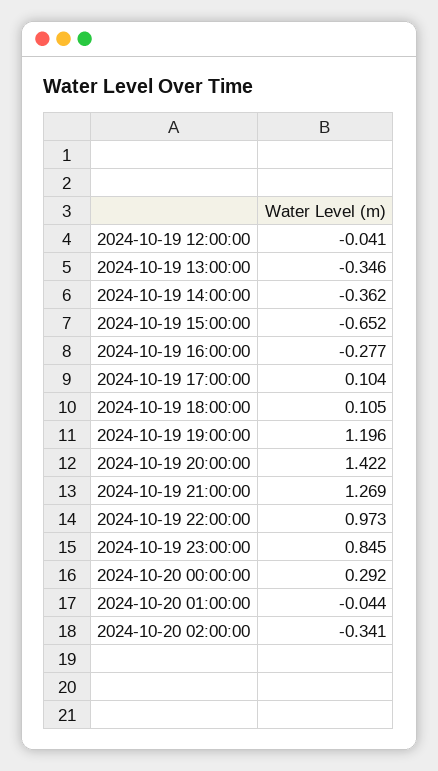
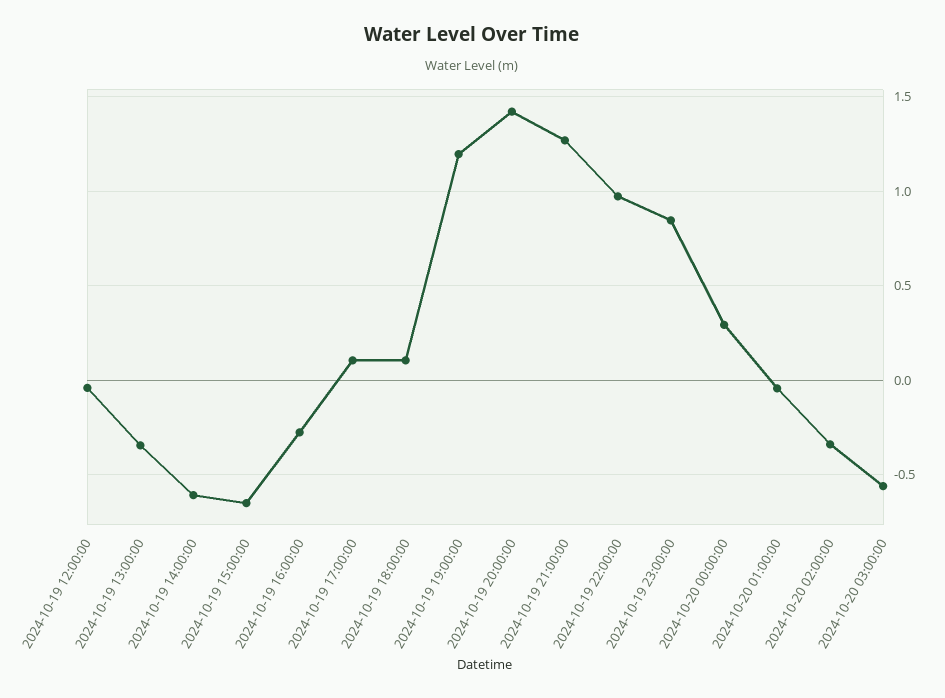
2024-10-19 14:00:00: -0.362 -> -0.6
2024-10-20 03:00:00: none -> -0.55

